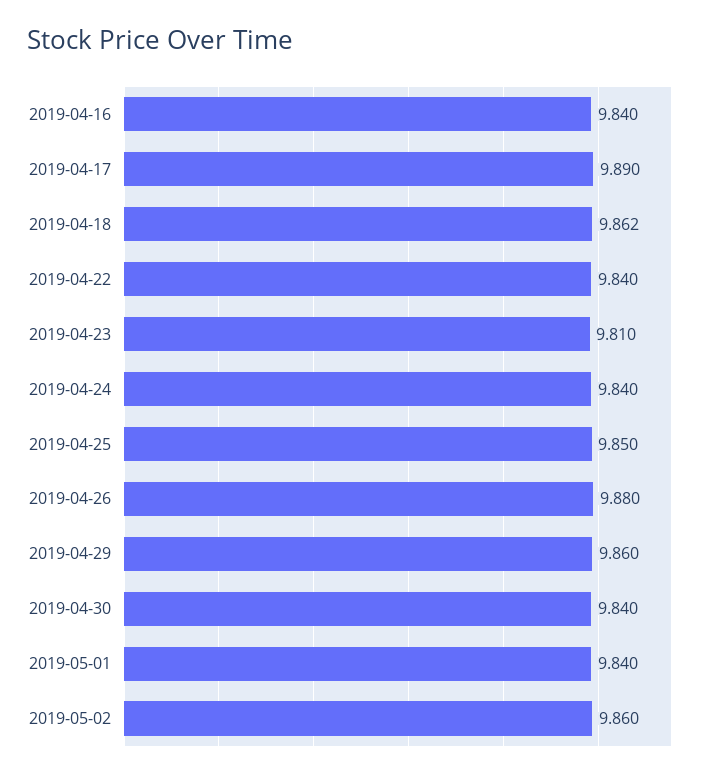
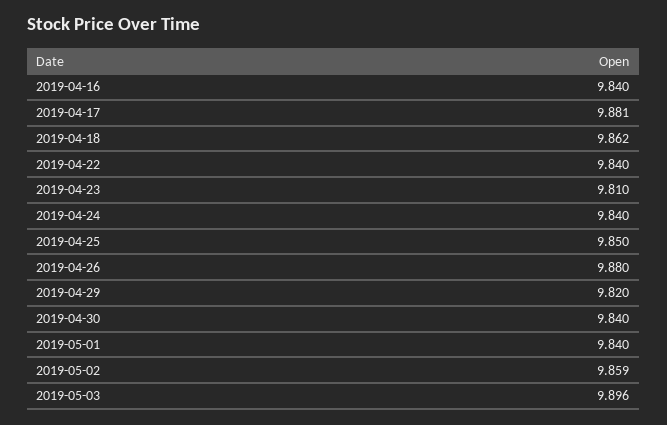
2019-04-17: 9.89 -> 9.881
2019-04-29: 9.86 -> 9.82
2019-05-02: 9.86 -> 9.859
2019-05-03: none -> 9.896

